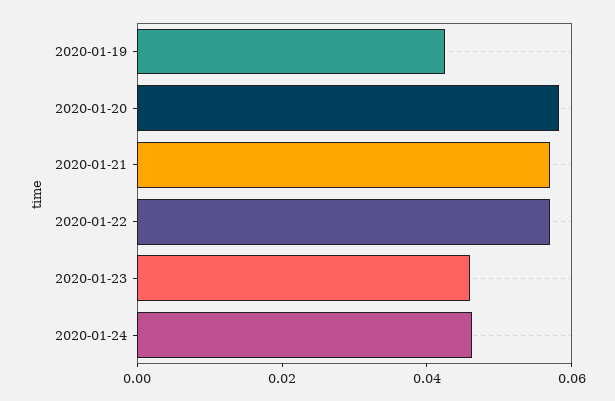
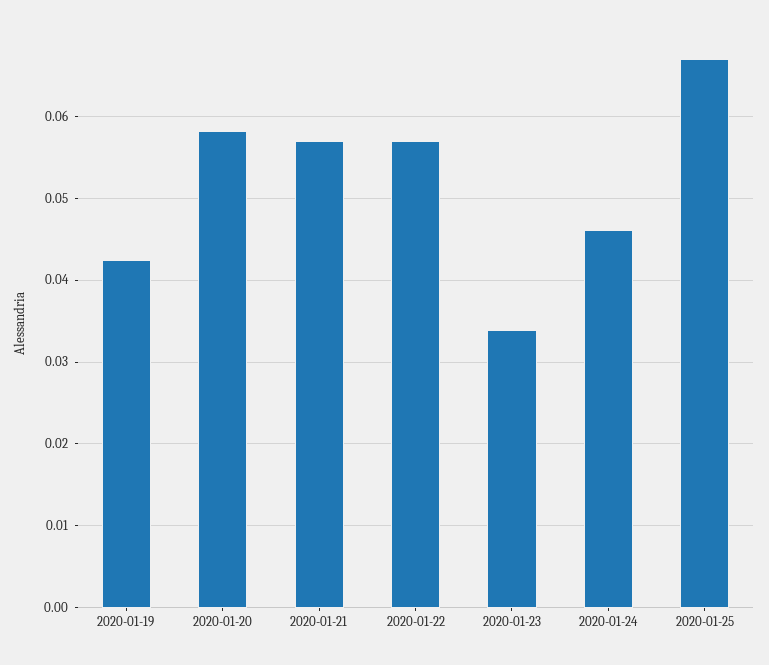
2020-01-23: 0.045 -> 0.034
2020-01-25: none -> 0.067

